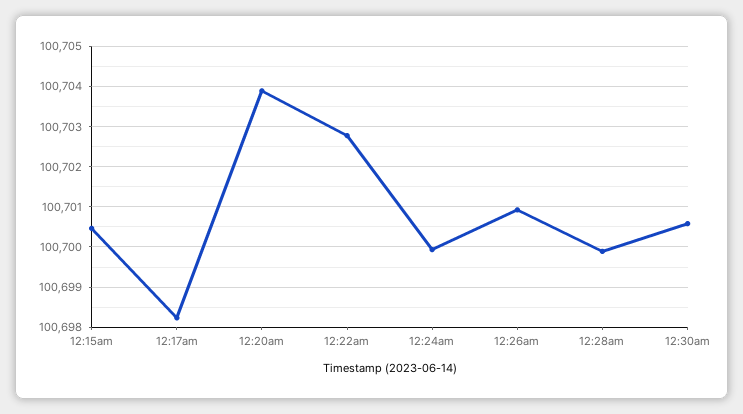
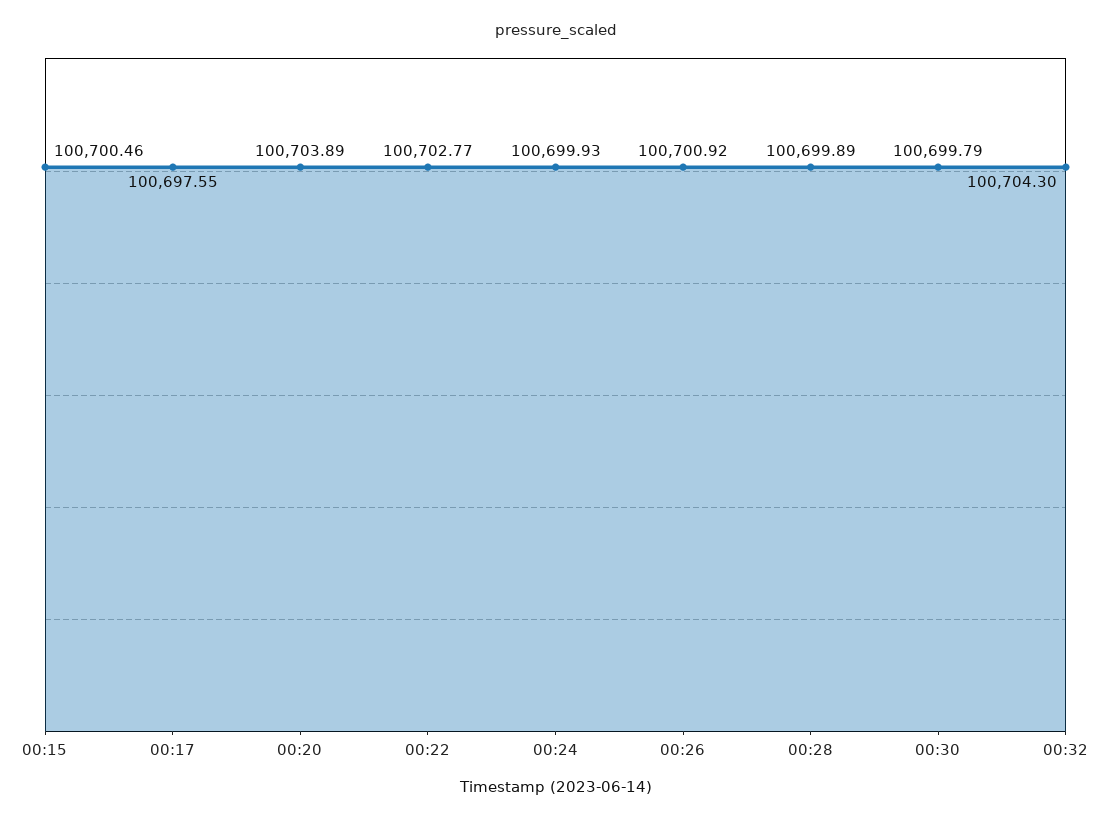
12:17am: 100698.2 -> 100697.55
12:30am: 100700.6 -> 100699.79
00:32: none -> 100704.3

